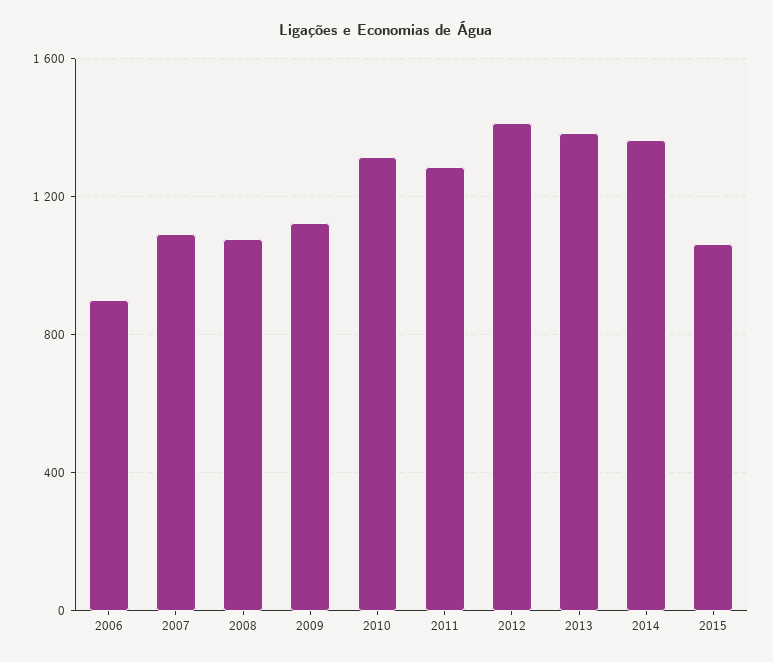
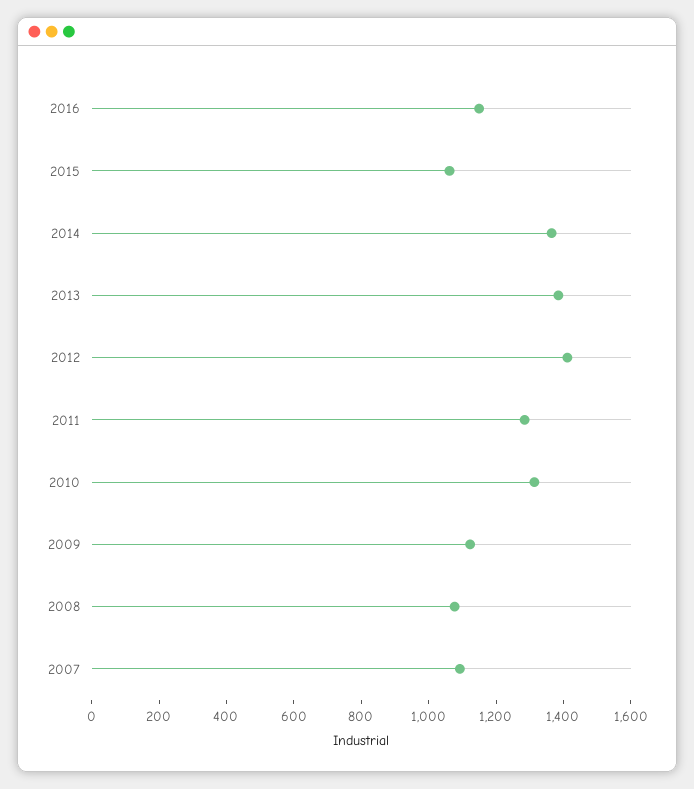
2006: 900 -> none
2016: none -> 1150

